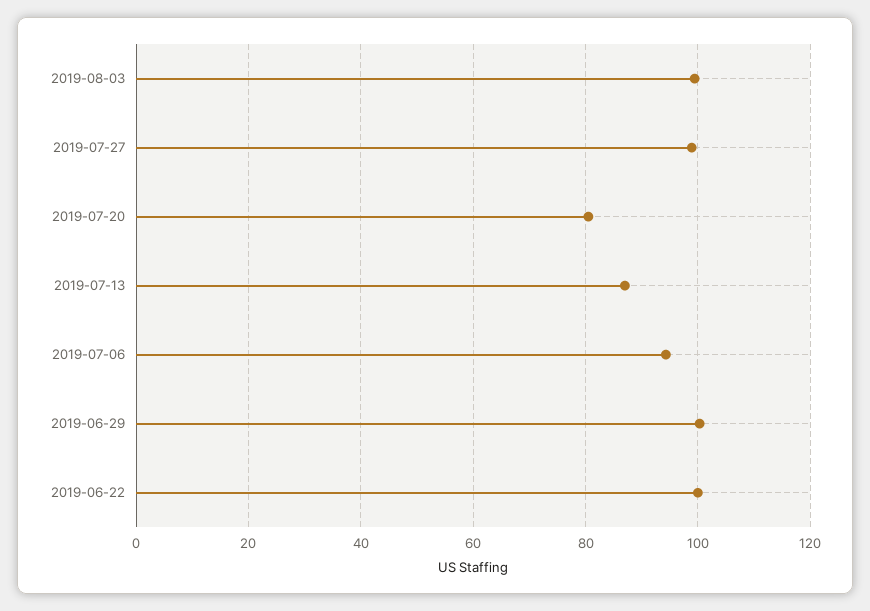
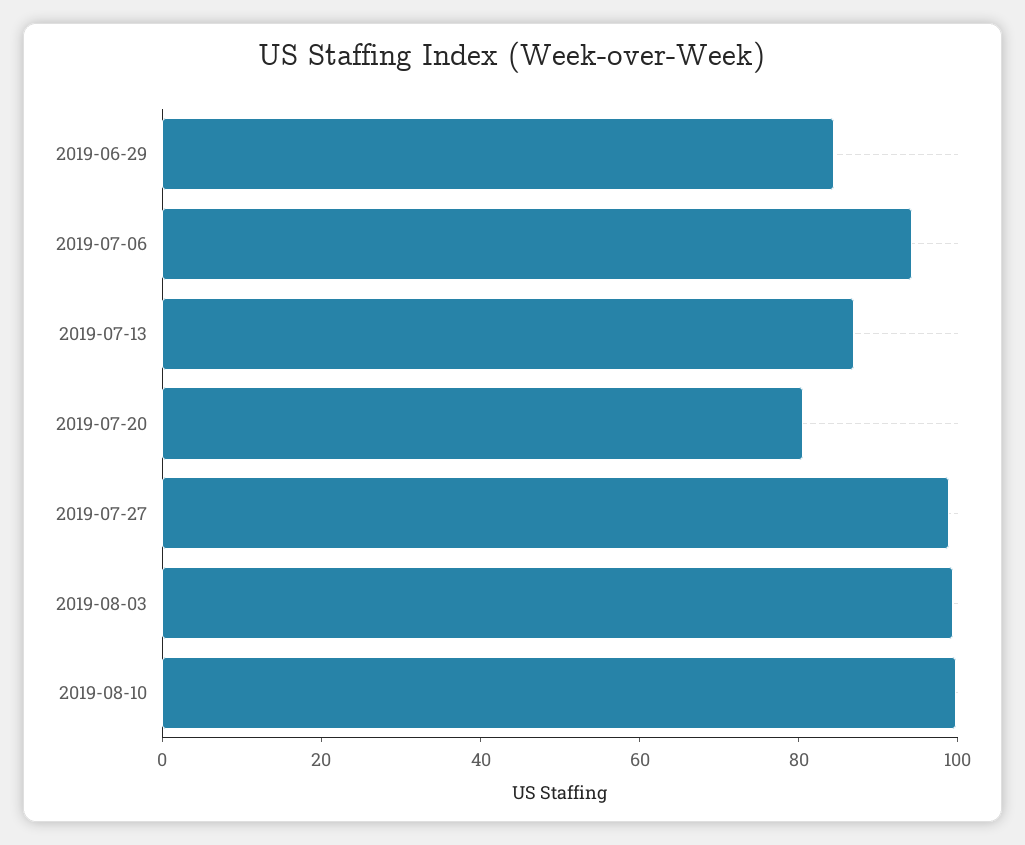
2019-06-29: 100 -> 85
2019-06-22: 100 -> none
2019-08-10: none -> 100

